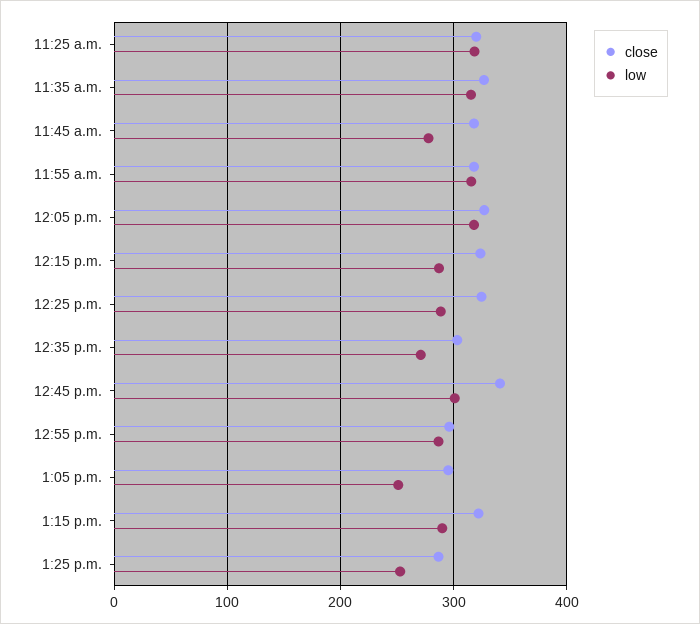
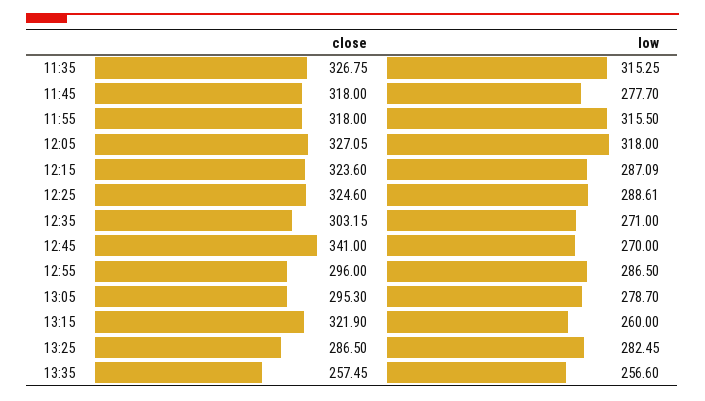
close, 11:25 a.m.: 320 -> none
low, 11:25 a.m.: 320 -> none
low, 12:45 p.m.: 300 -> 270
low, 1:05 p.m.: 250 -> 278.7
low, 1:15 p.m.: 290 -> 260
low, 1:25 p.m.: 250 -> 282.45
close, 13:35: none -> 257.45
low, 13:35: none -> 256.6

